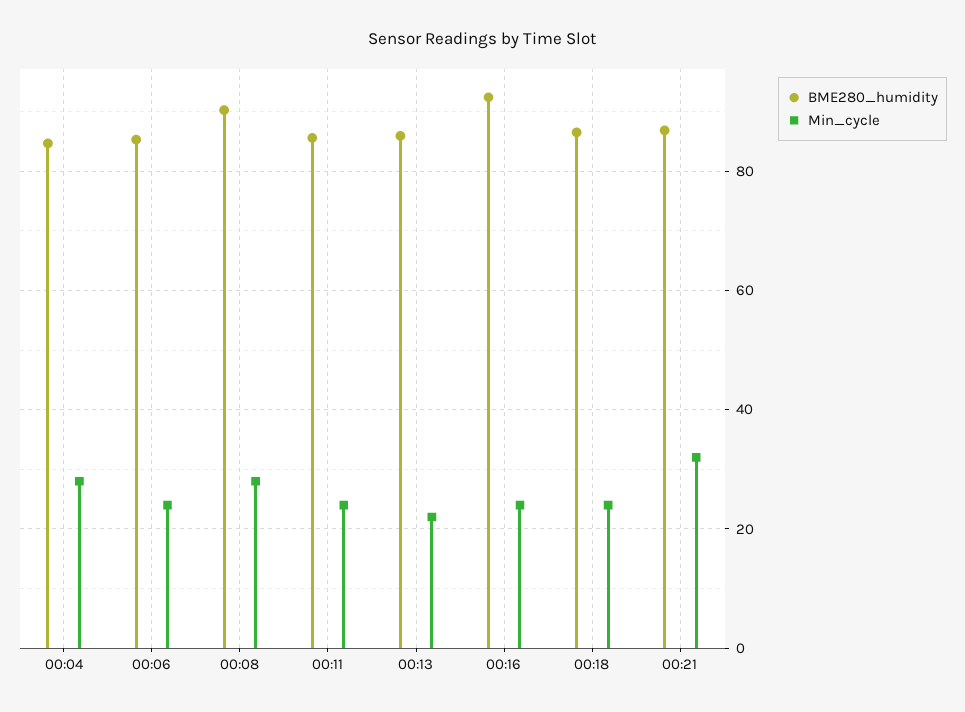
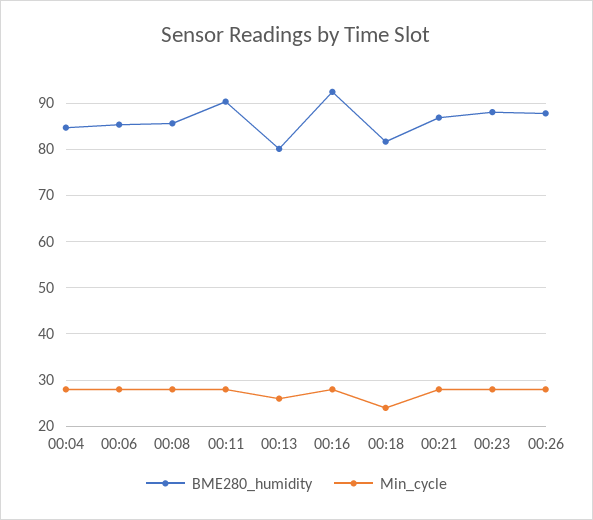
Min_cycle, 00:06: 24 -> 28
BME280_humidity, 00:08: 90 -> 86
BME280_humidity, 00:11: 86 -> 90
Min_cycle, 00:11: 24 -> 28
BME280_humidity, 00:13: 86 -> 80
Min_cycle, 00:13: 22 -> 26
Min_cycle, 00:16: 24 -> 28
BME280_humidity, 00:18: 86 -> 82
Min_cycle, 00:21: 32 -> 28
BME280_humidity, 00:23: none -> 88
Min_cycle, 00:23: none -> 28
BME280_humidity, 00:26: none -> 88
Min_cycle, 00:26: none -> 28

